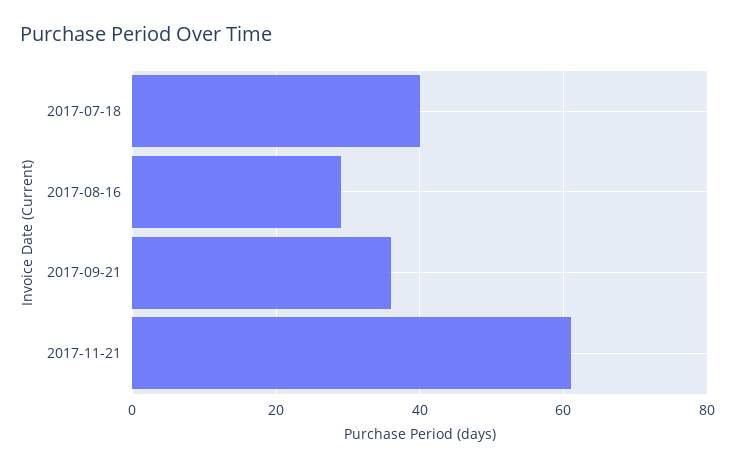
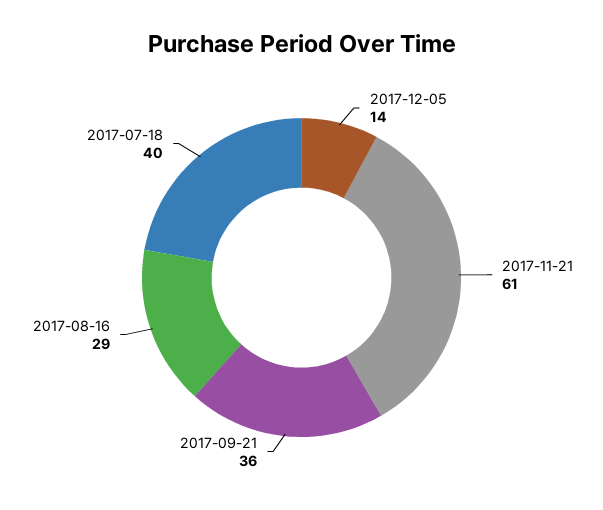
2017-12-05: none -> 14

